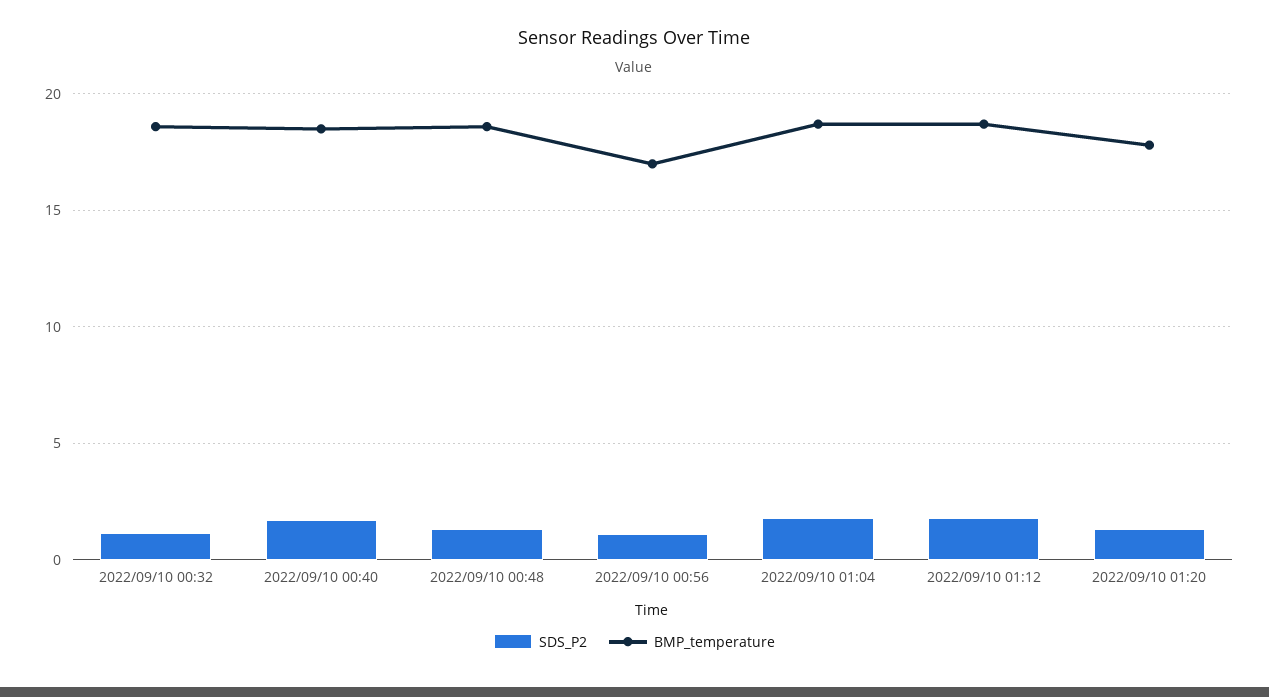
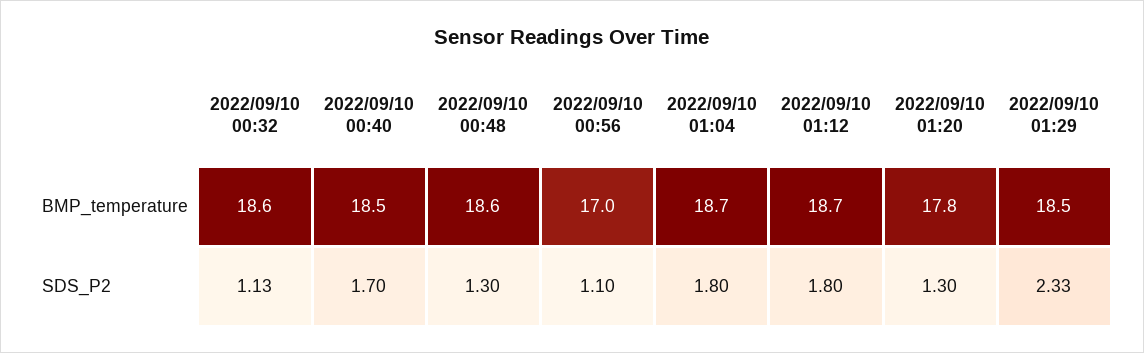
BMP_temperature, 2022/09/10 01:29: none -> 18.5
SDS_P2, 2022/09/10 01:29: none -> 2.33

